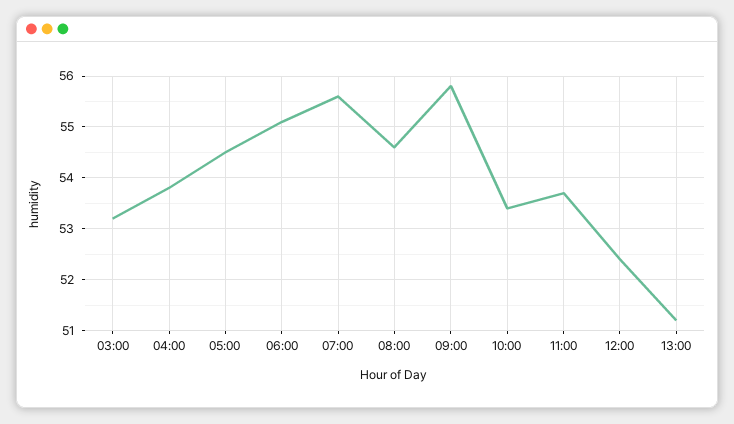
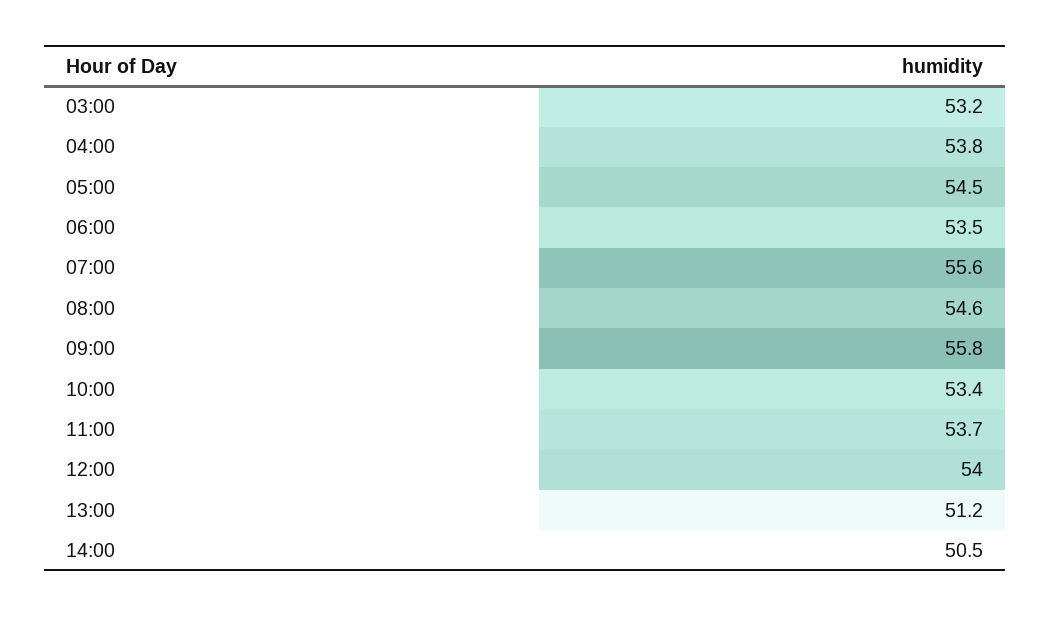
06:00: 55 -> 53.5
12:00: 52.5 -> 54
14:00: none -> 50.5

